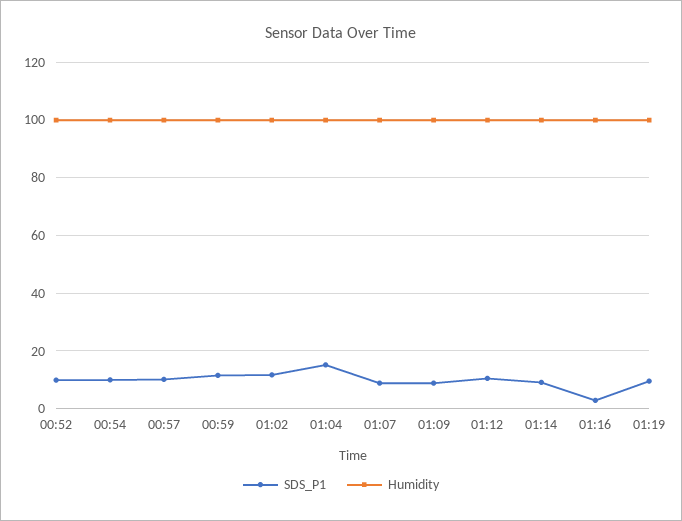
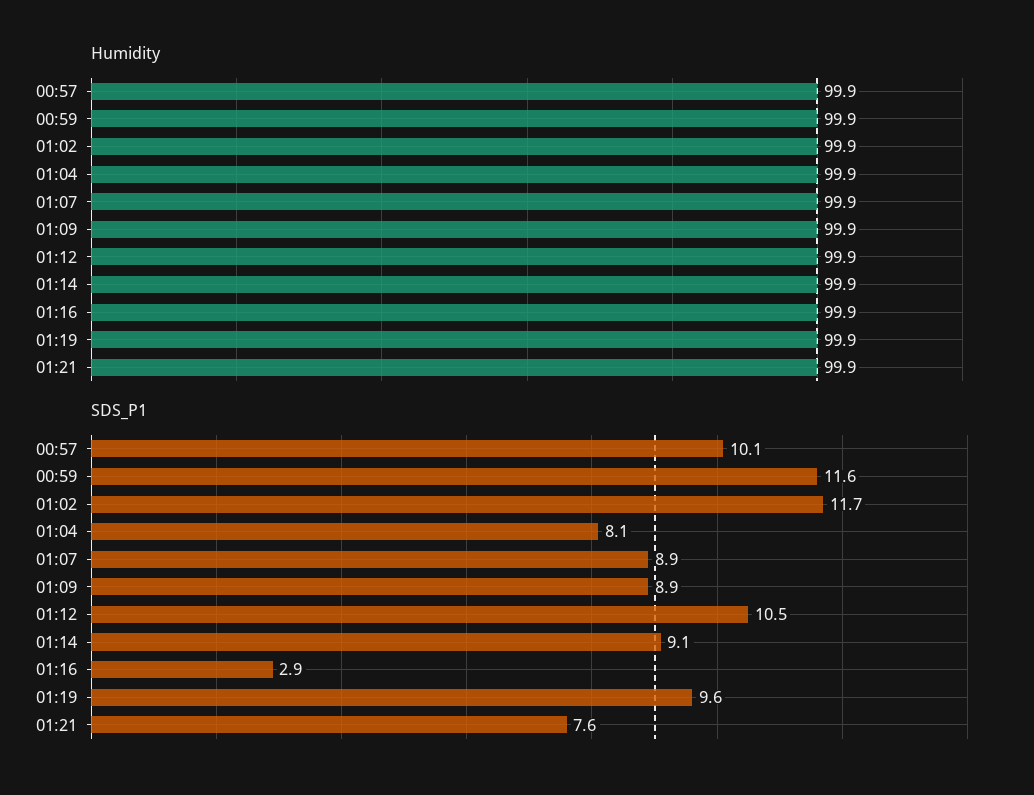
SDS_P1, 00:52: 10 -> none
Humidity, 00:52: 100 -> none
SDS_P1, 00:54: 10 -> none
Humidity, 00:54: 100 -> none
SDS_P1, 01:04: 15 -> 8.1
Humidity, 01:21: none -> 99.9
SDS_P1, 01:21: none -> 7.6

